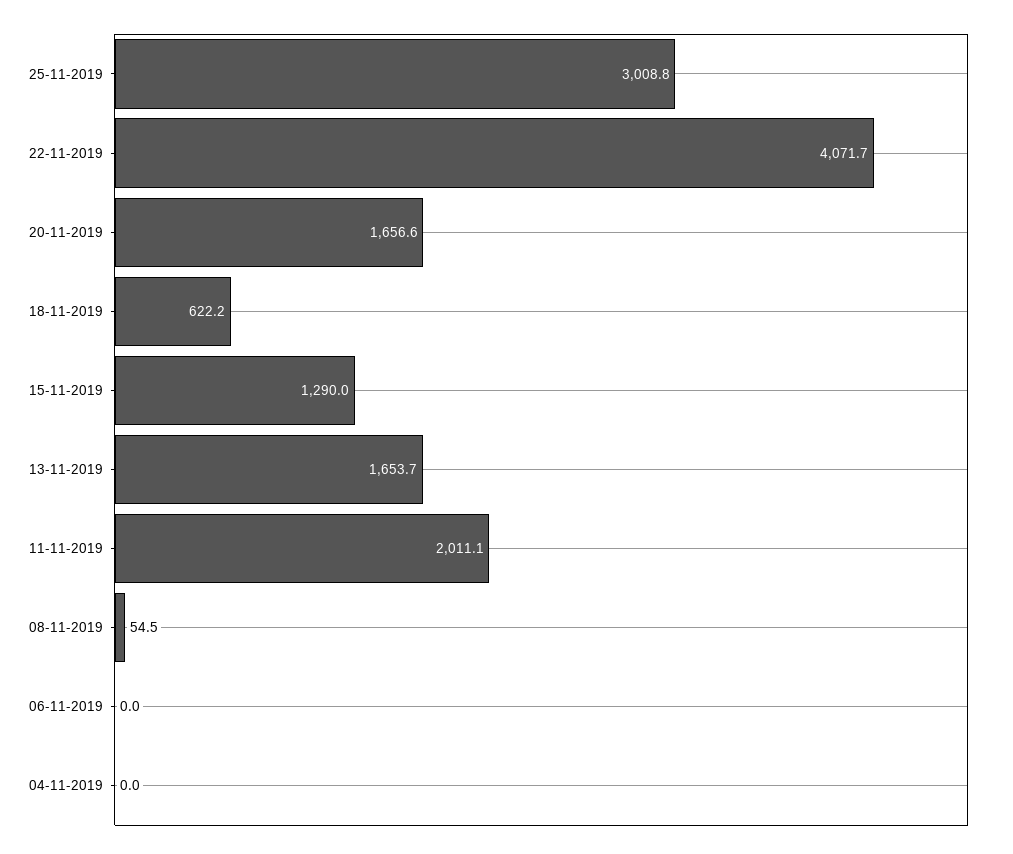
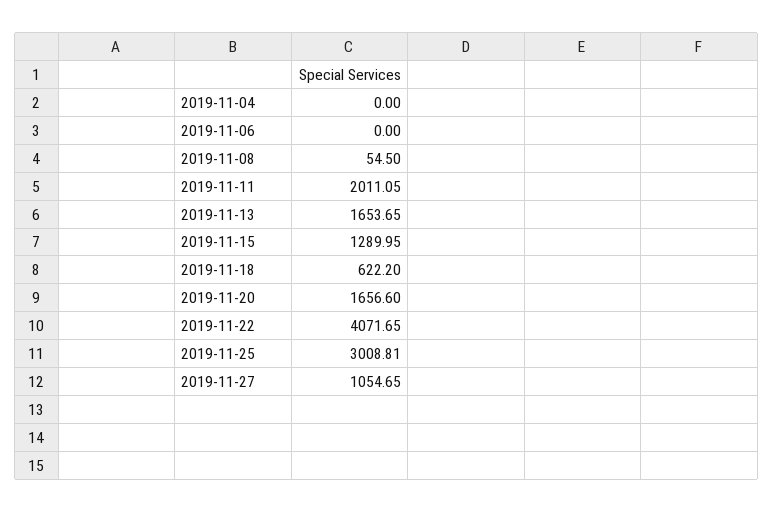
2019-11-27: none -> 1054.65

